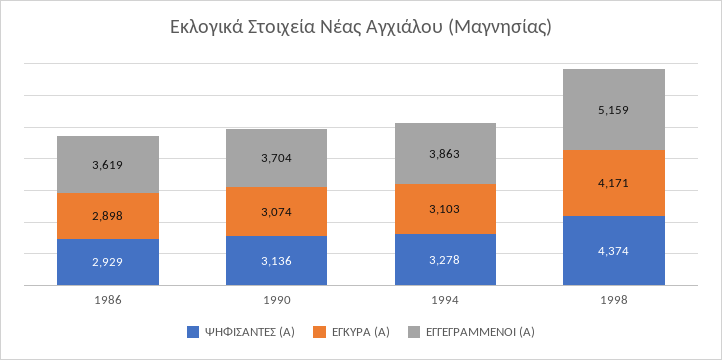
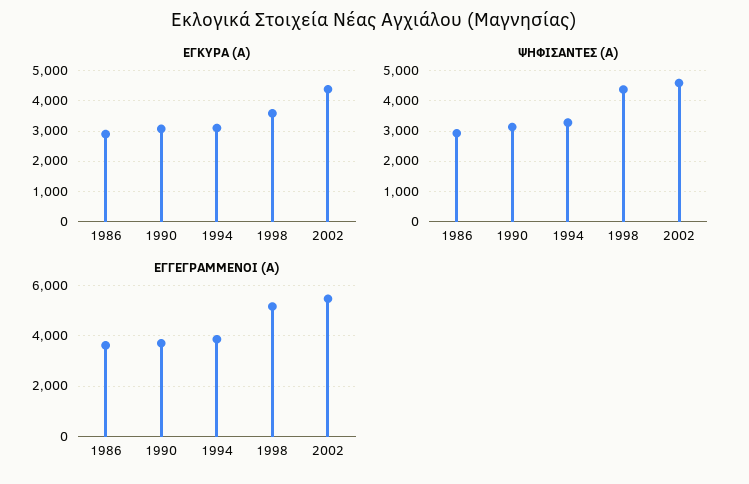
ΕΓΚΥΡΑ (Α), 1998: 4171 -> 3600
ΕΓΚΥΡΑ (Α), 2002: none -> 4400
ΨΗΦΙΣΑΝΤΕΣ (Α), 2002: none -> 4600
ΕΓΓΕΓΡΑΜΜΕΝΟΙ (Α), 2002: none -> 5500

